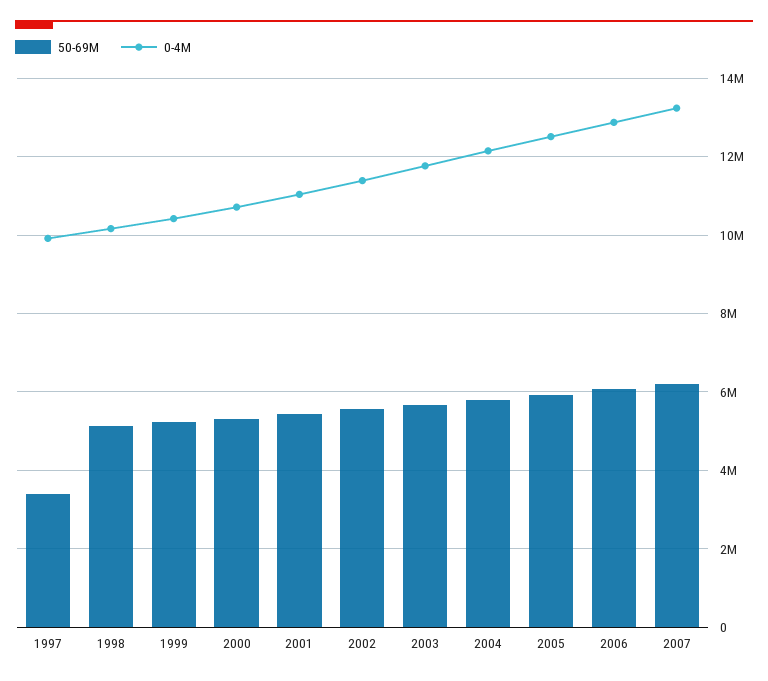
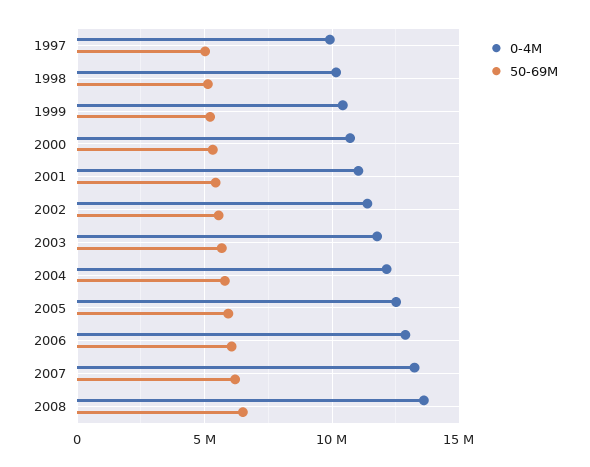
50-69M, 1997: 3400000 -> 5000000
0-4M, 2008: none -> 13500000
50-69M, 2008: none -> 6500000

